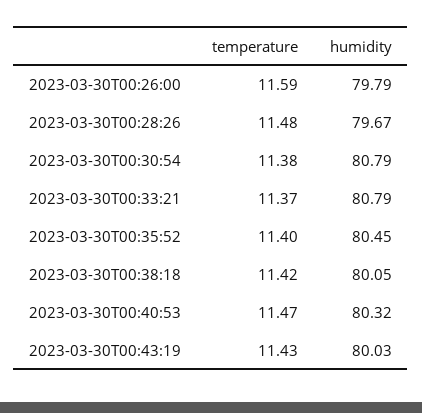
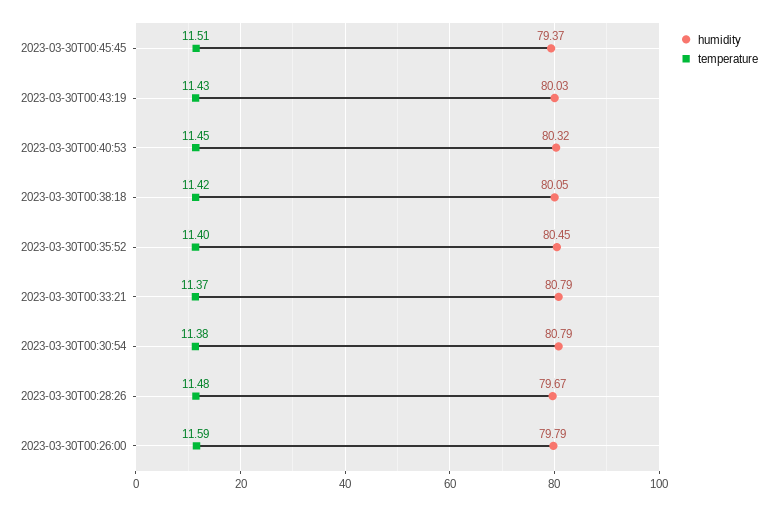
temperature, 2023-03-30T00:40:53: 11.47 -> 11.45
humidity, 2023-03-30T00:45:45: none -> 79.37
temperature, 2023-03-30T00:45:45: none -> 11.51

